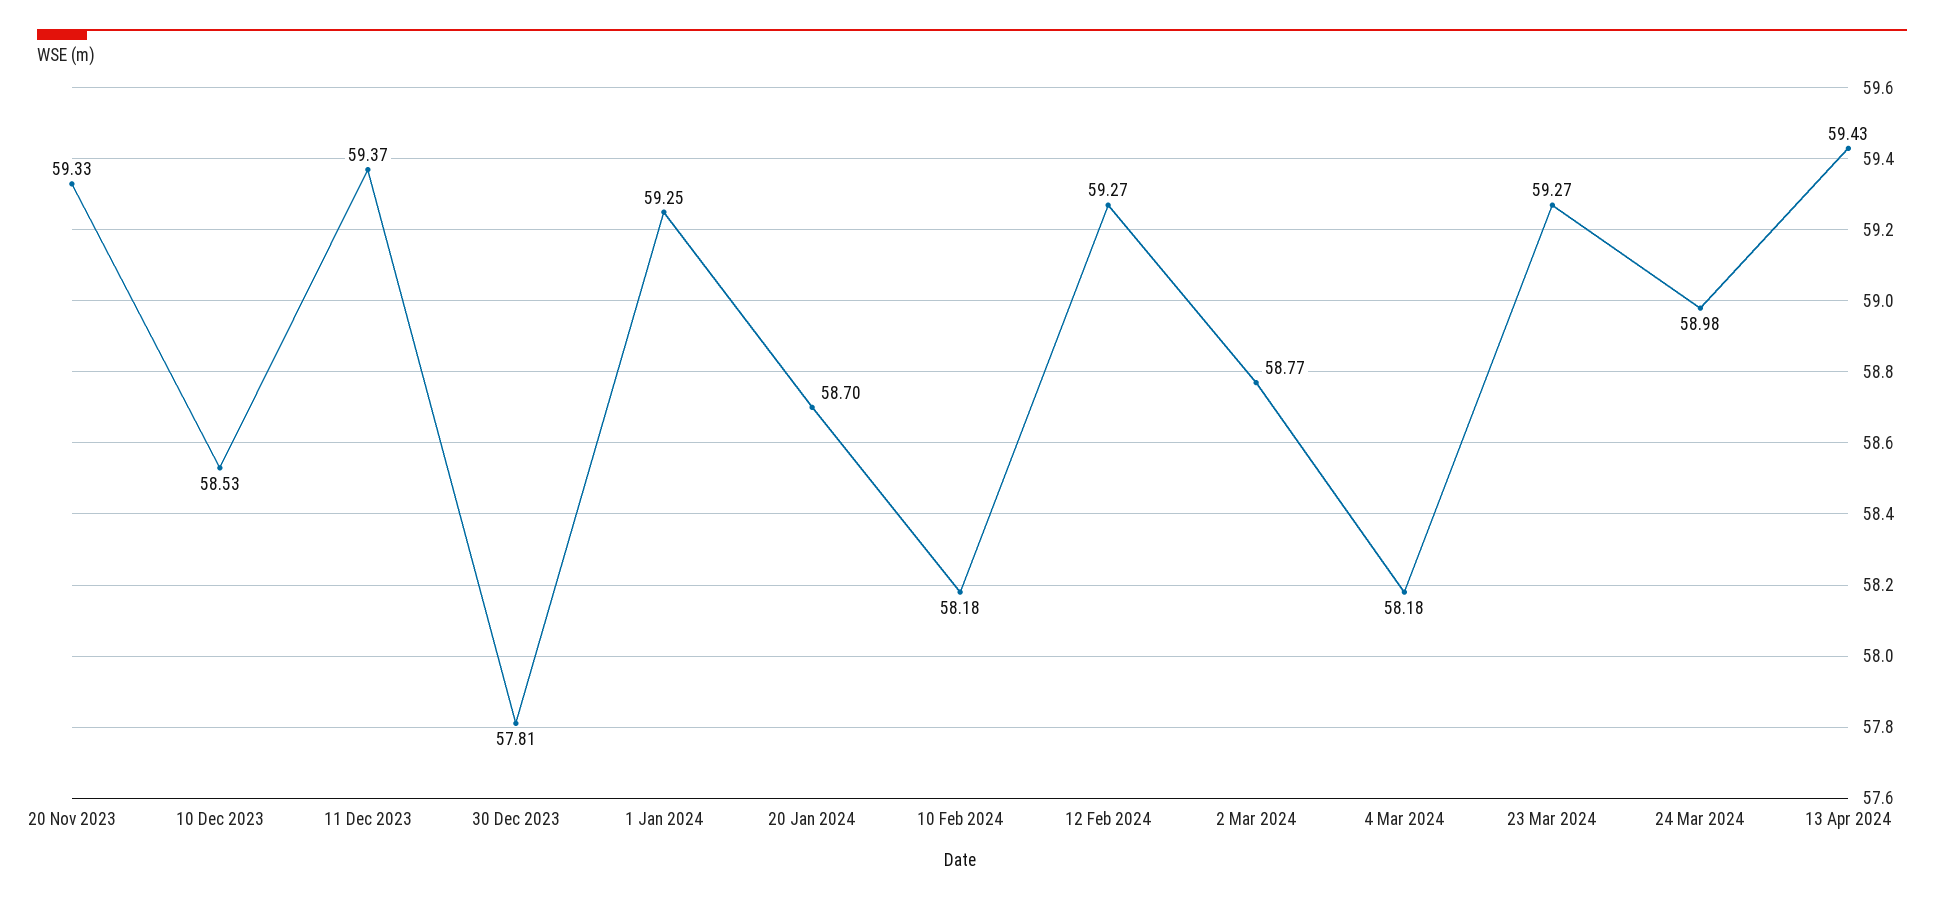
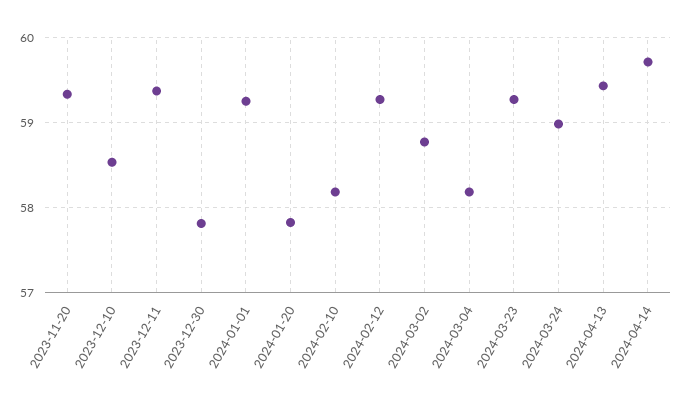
20 Jan 2024: 58.7 -> 57.8
2024-04-14: none -> 59.7

